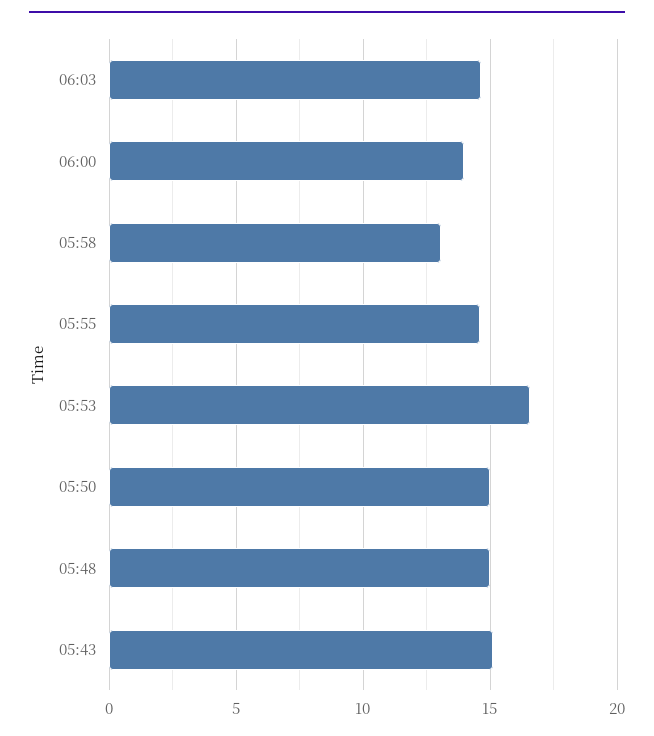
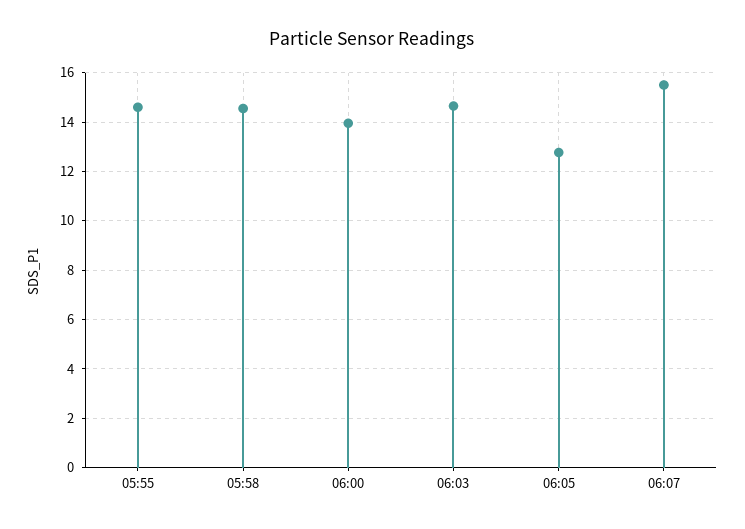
05:58: 13 -> 14.5
05:53: 16.5 -> none
05:50: 15 -> none
05:48: 15 -> none
05:43: 15 -> none
06:05: none -> 12.75
06:07: none -> 15.5

